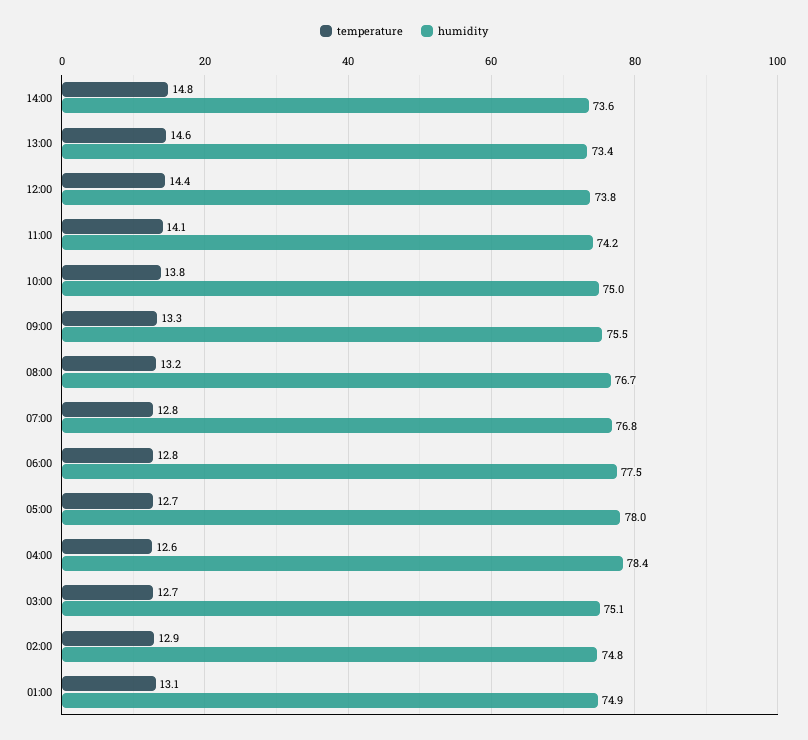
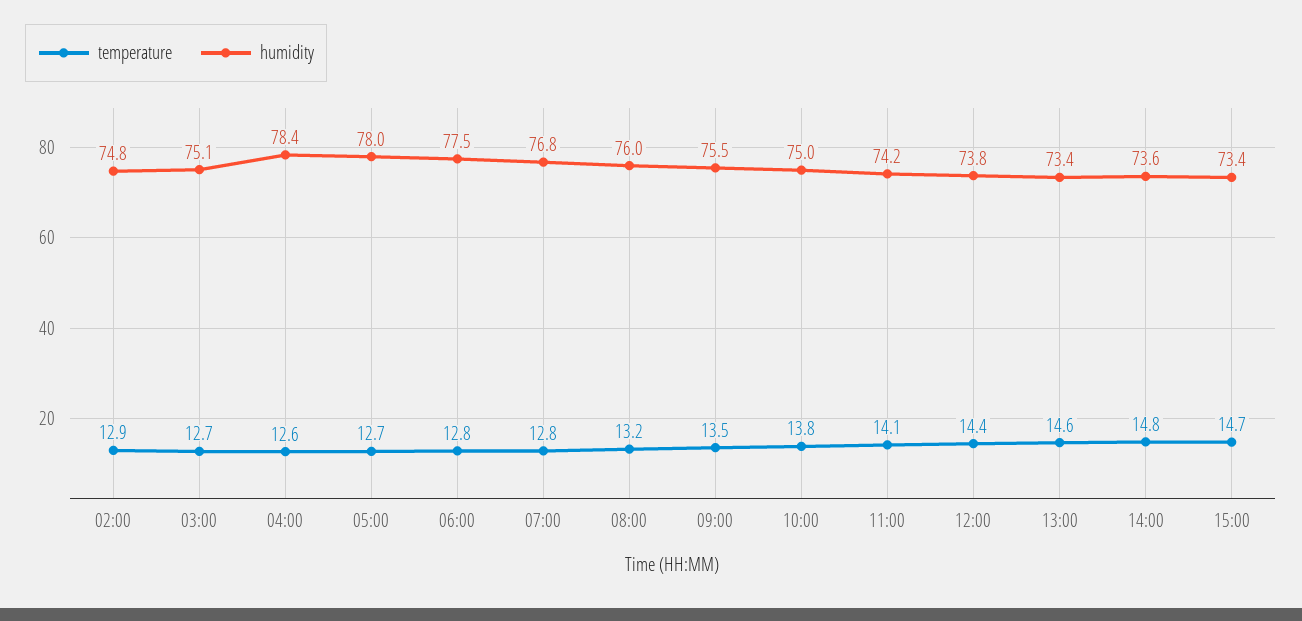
temperature, 09:00: 13.3 -> 13.5
humidity, 08:00: 76.7 -> 76
temperature, 01:00: 13.1 -> none
humidity, 01:00: 74.9 -> none
temperature, 15:00: none -> 14.7
humidity, 15:00: none -> 73.4

